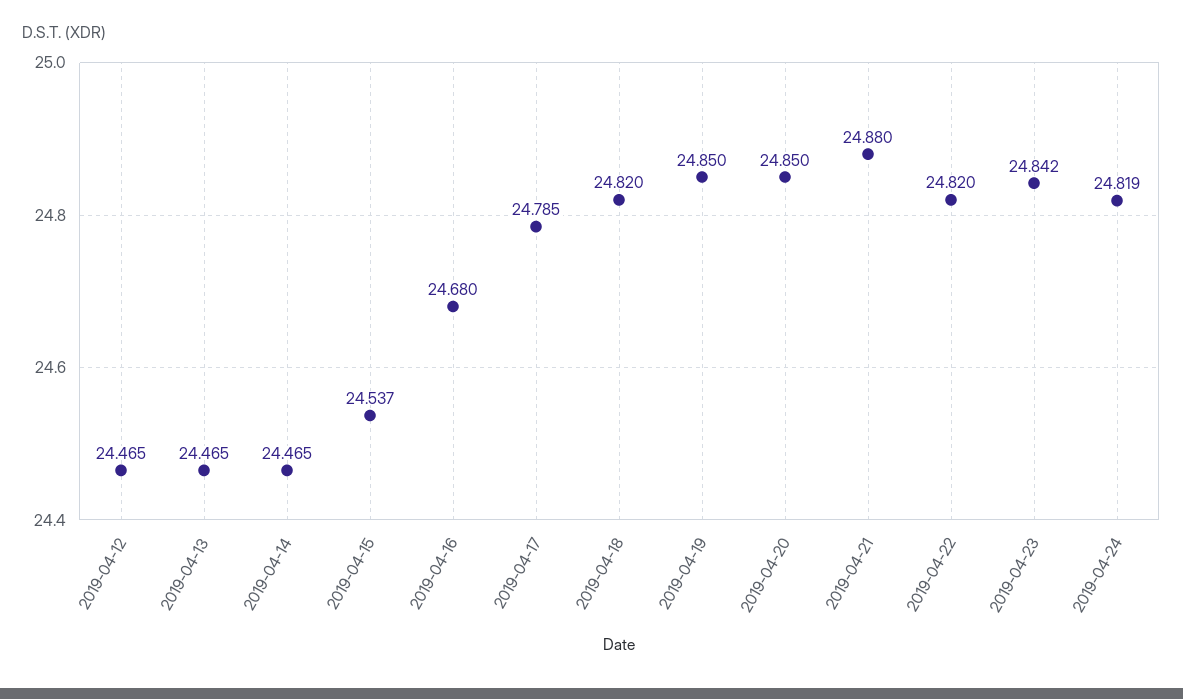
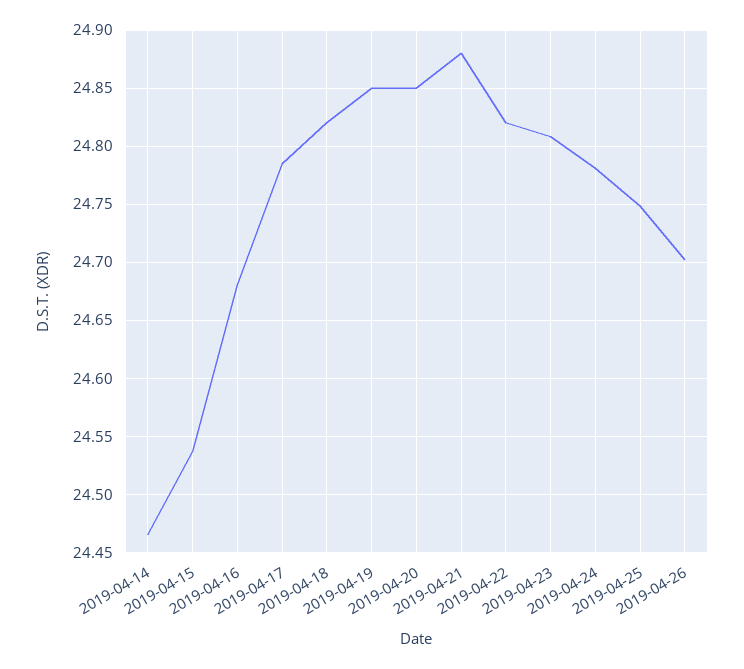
2019-04-12: 24.465 -> none
2019-04-13: 24.465 -> none
2019-04-23: 24.842 -> 24.81
2019-04-24: 24.819 -> 24.78
2019-04-25: none -> 24.75
2019-04-26: none -> 24.7

